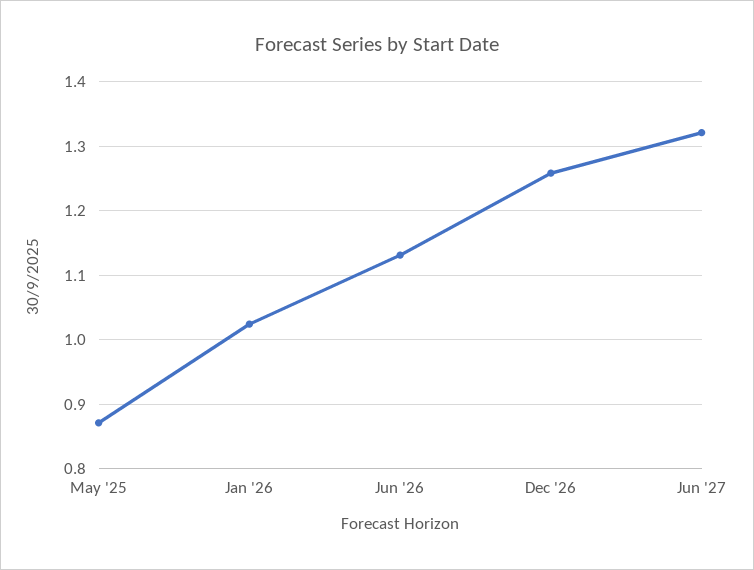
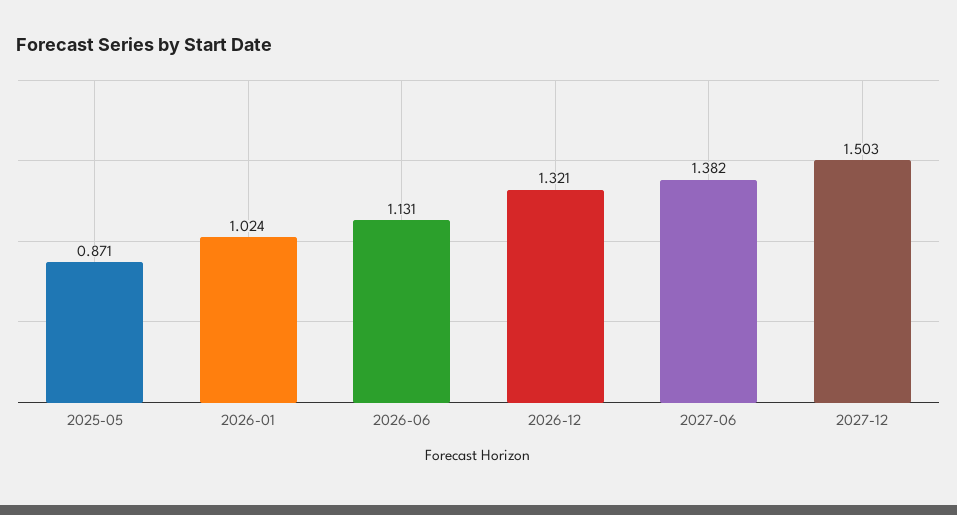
Dec '26: 1.26 -> 1.321
Jun '27: 1.32 -> 1.382
2027-12: none -> 1.503

